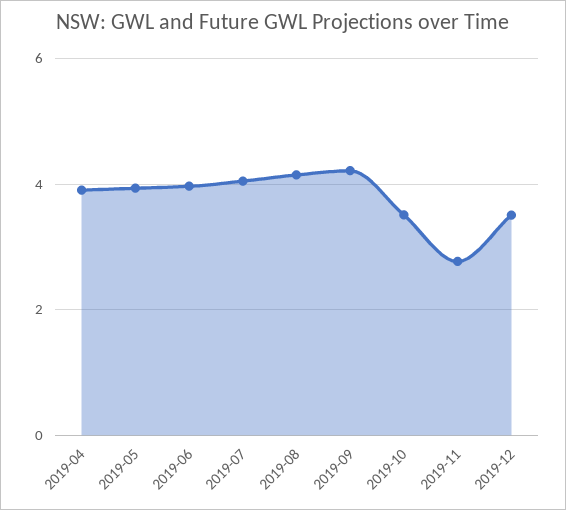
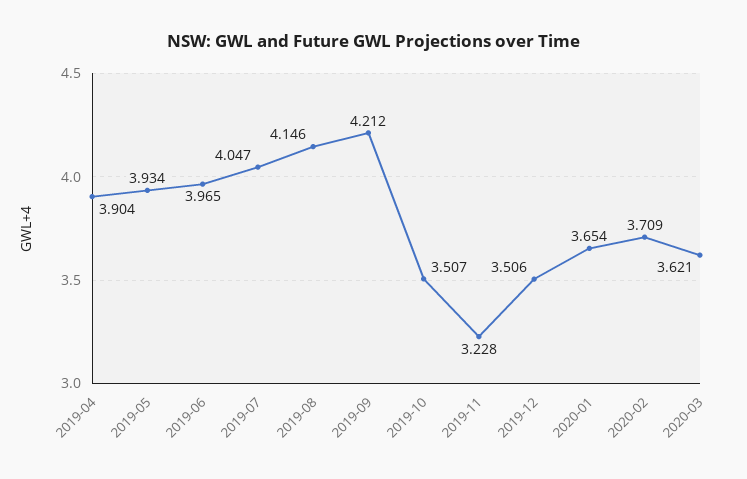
2019-11: 2.8 -> 3.228
2020-01: none -> 3.654
2020-02: none -> 3.709
2020-03: none -> 3.621

